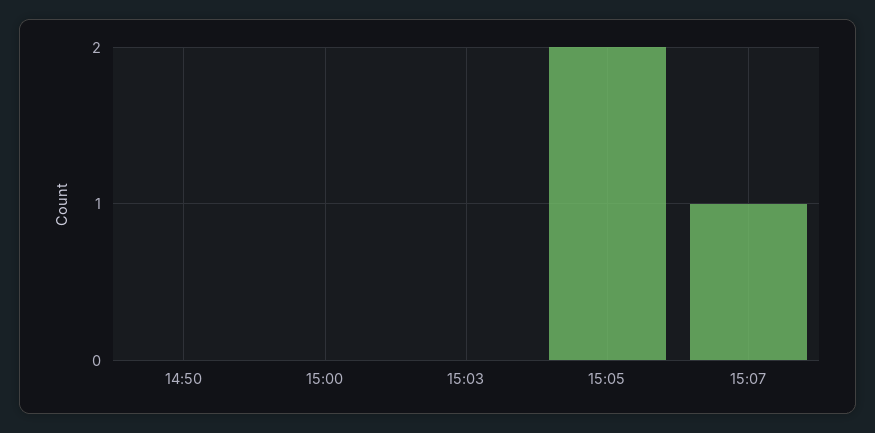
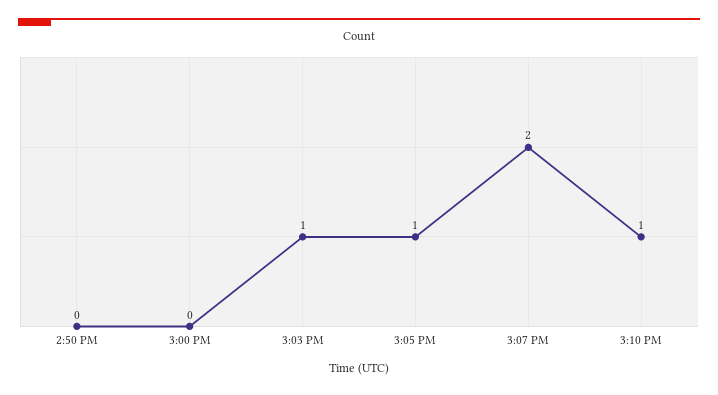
15:03: 0 -> 1
15:05: 2 -> 1
15:07: 1 -> 2
3:10 PM: none -> 1

